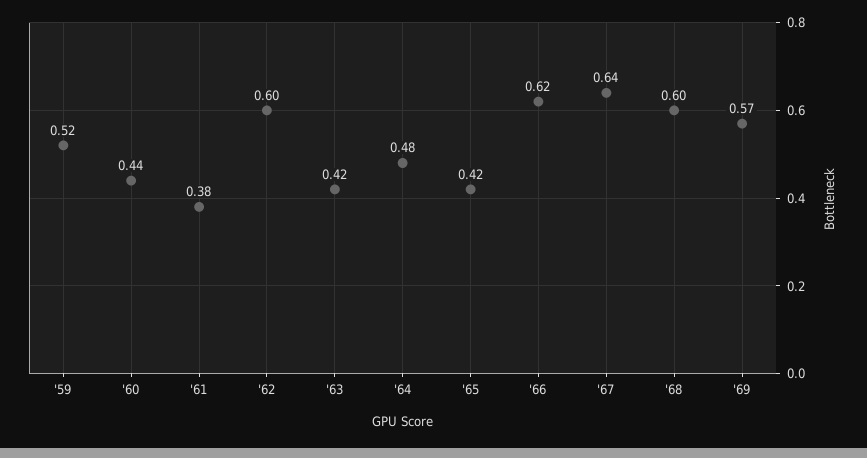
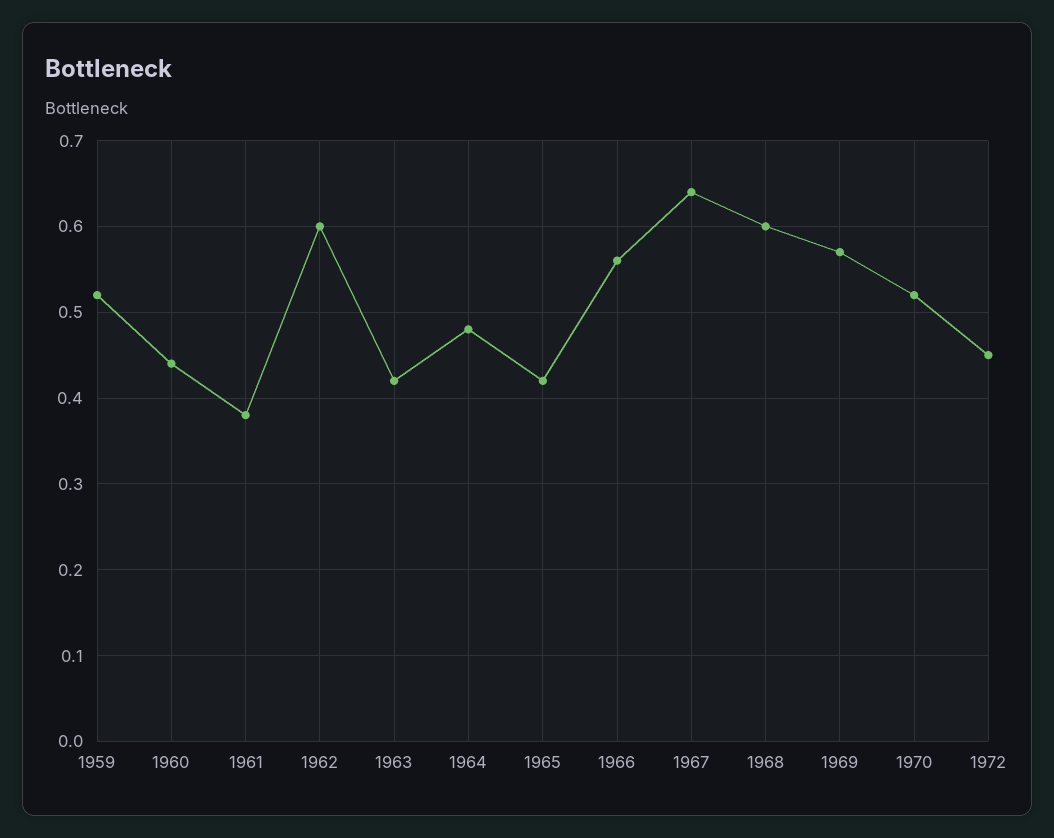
'66: 0.62 -> 0.56
1970: none -> 0.52
1972: none -> 0.45

